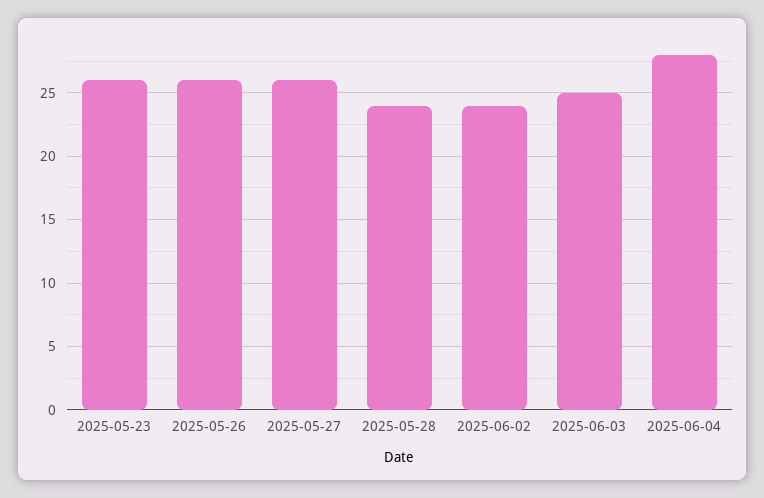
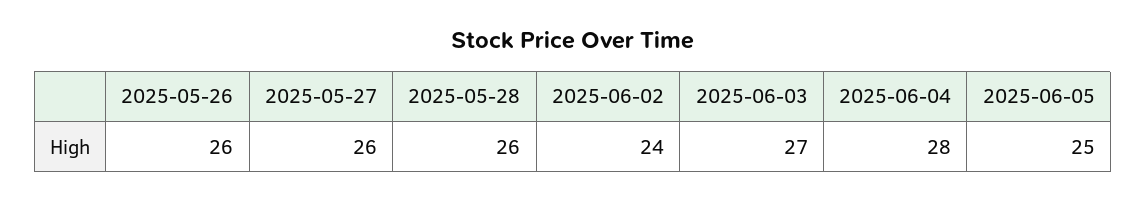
2025-05-23: 26 -> none
2025-05-28: 24 -> 26
2025-06-03: 25 -> 27
2025-06-05: none -> 25

